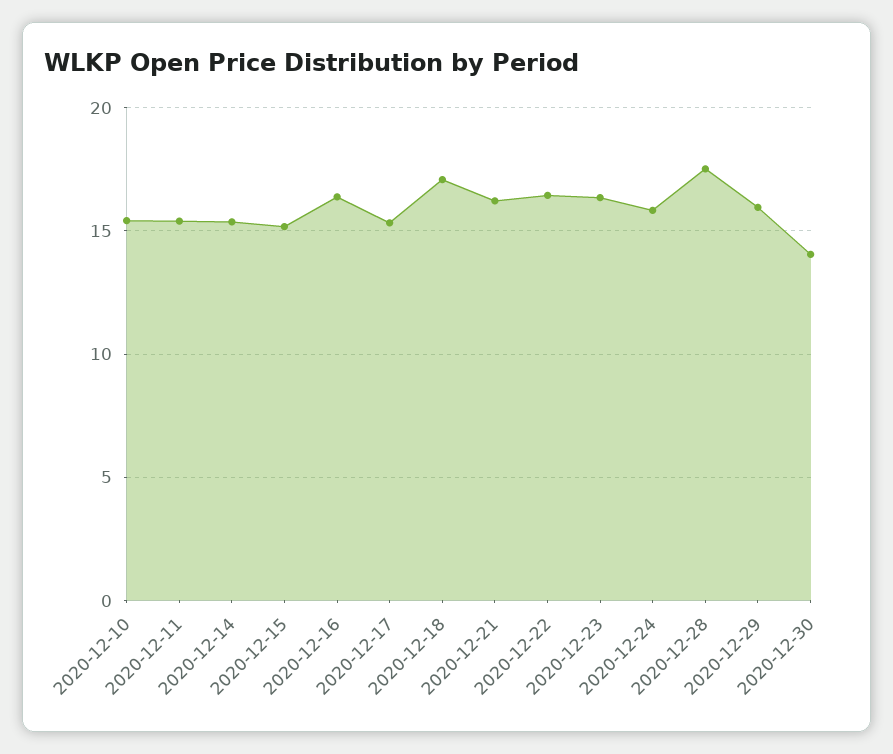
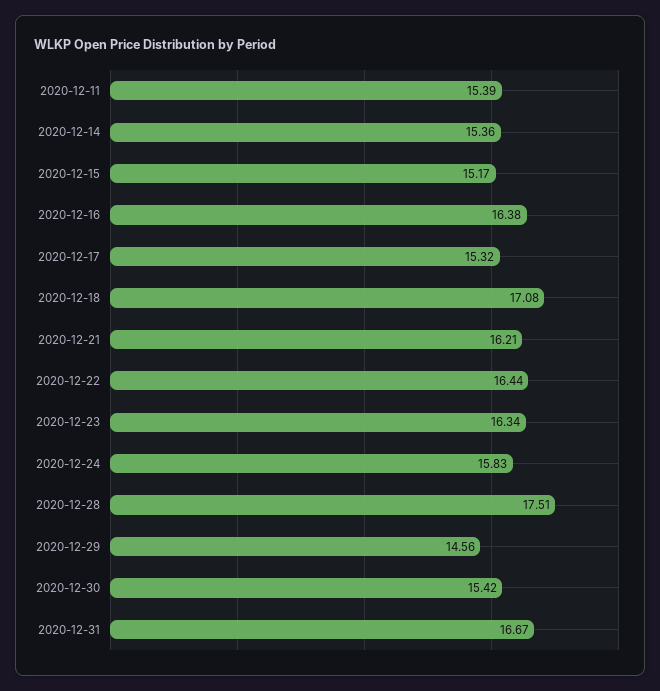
2020-12-10: 15.5 -> none
2020-12-29: 16 -> 14.56
2020-12-30: 14 -> 15.42
2020-12-31: none -> 16.67

